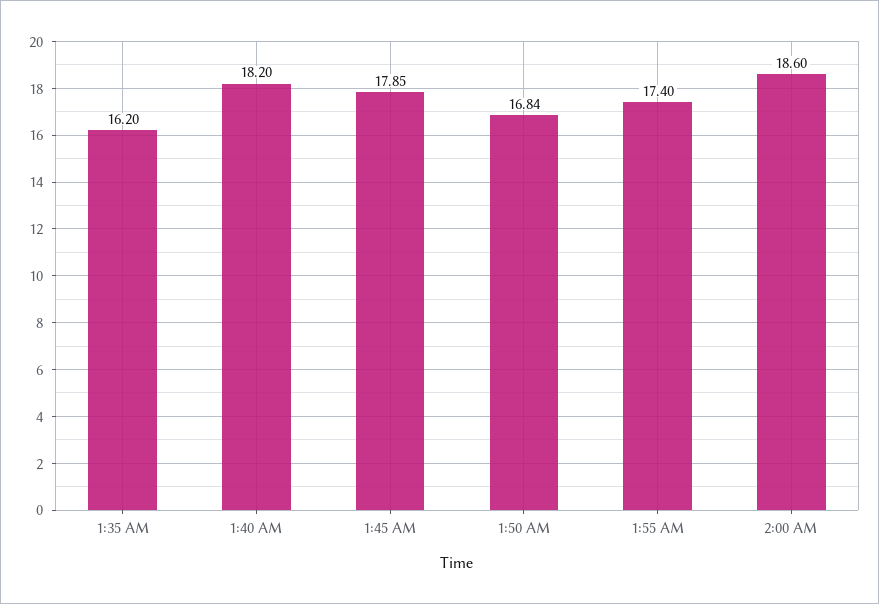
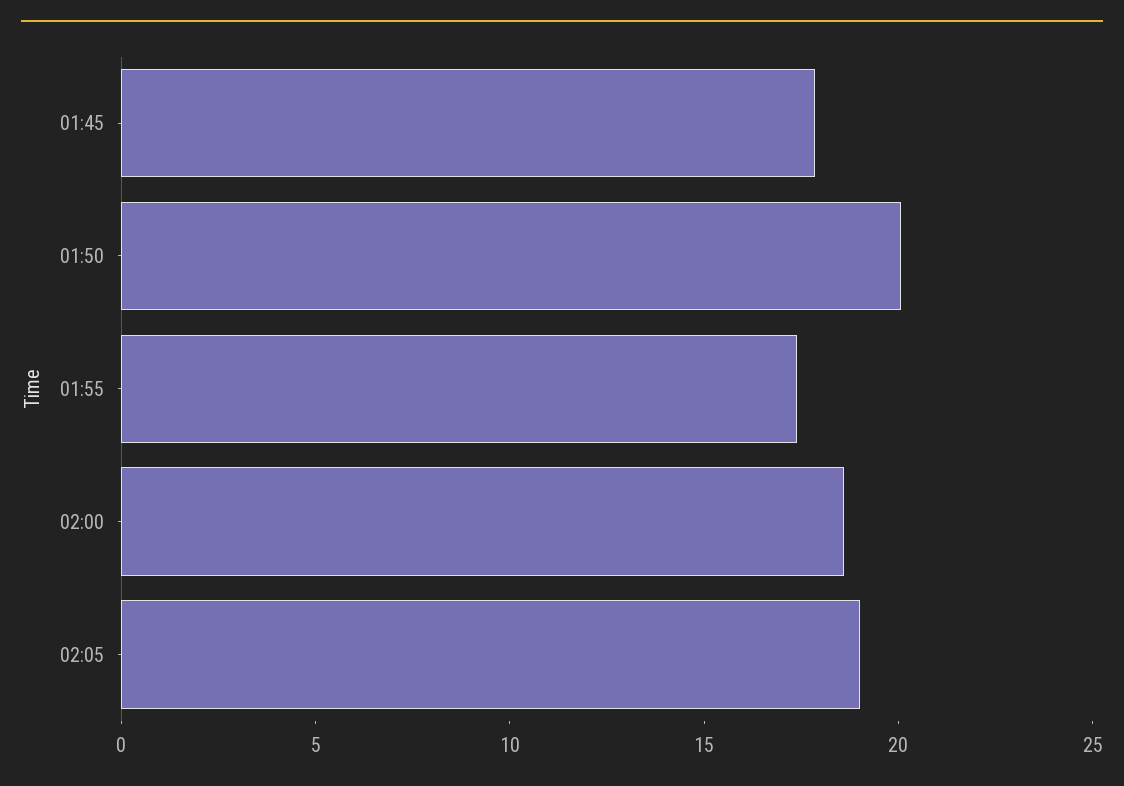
1:35 AM: 16.2 -> none
1:40 AM: 18.2 -> none
1:50 AM: 16.84 -> 20
02:05: none -> 19

